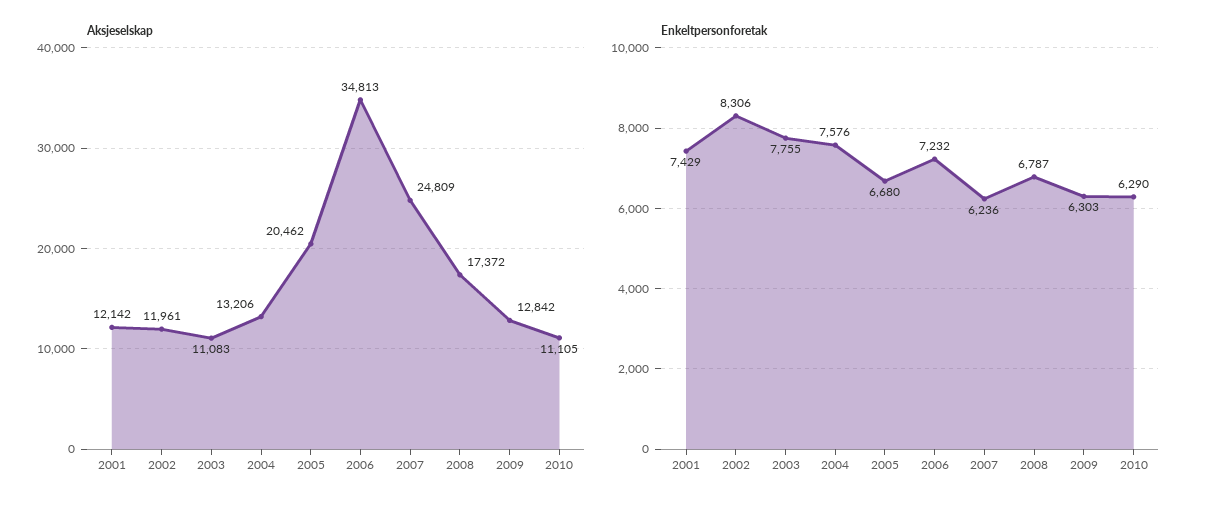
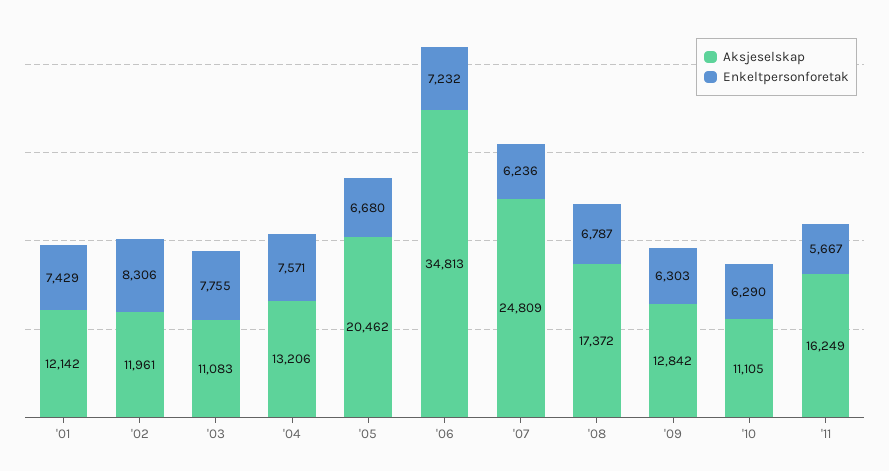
Enkeltpersonforetak, 2004: 7576 -> 7571
Aksjeselskap, '11: none -> 16249
Enkeltpersonforetak, '11: none -> 5667

